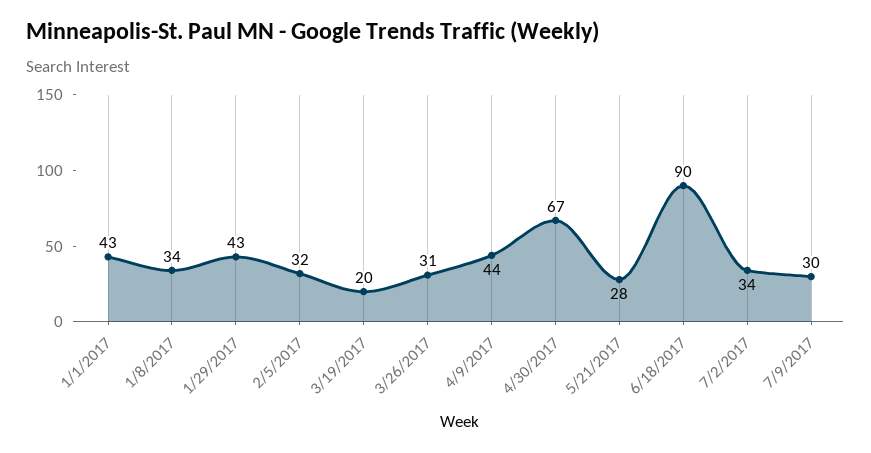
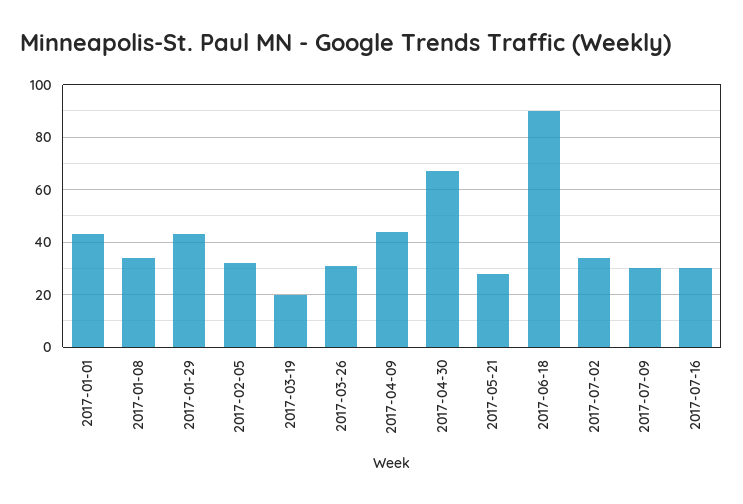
2017-07-16: none -> 30

